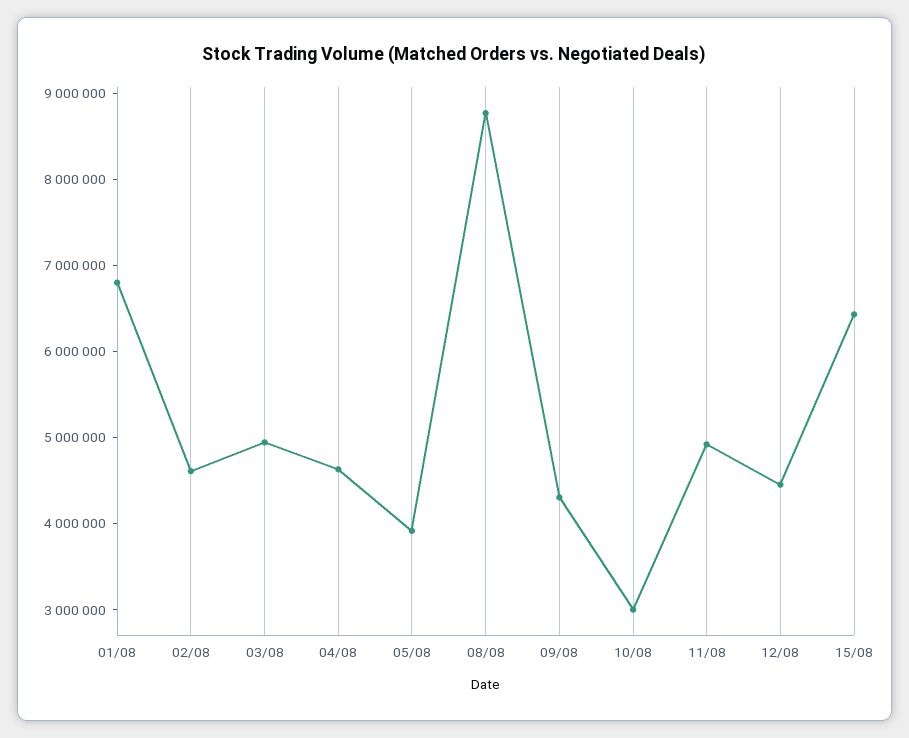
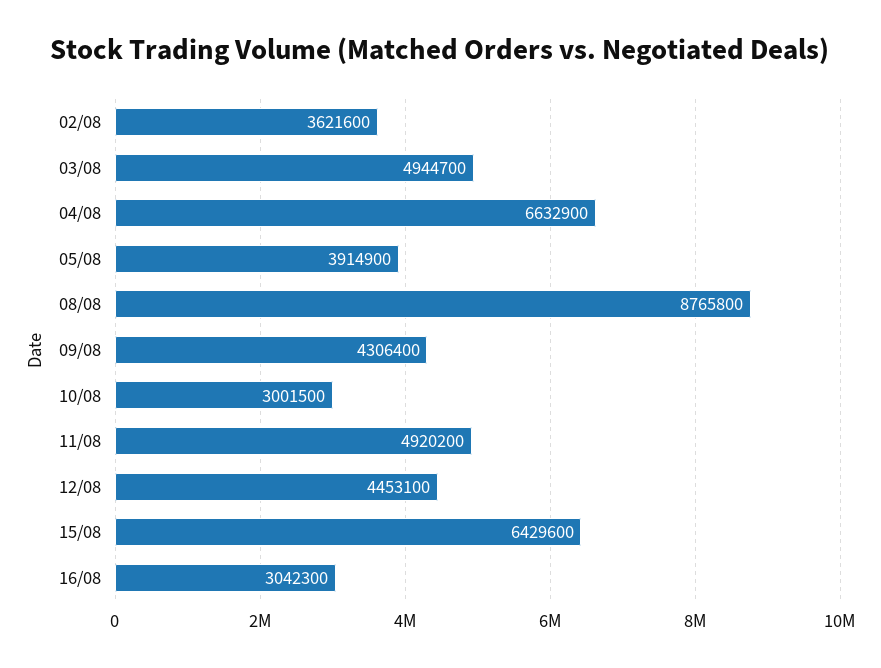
01/08: 6800000 -> none
02/08: 4600000 -> 3621600
04/08: 4600000 -> 6632900
16/08: none -> 3042300

